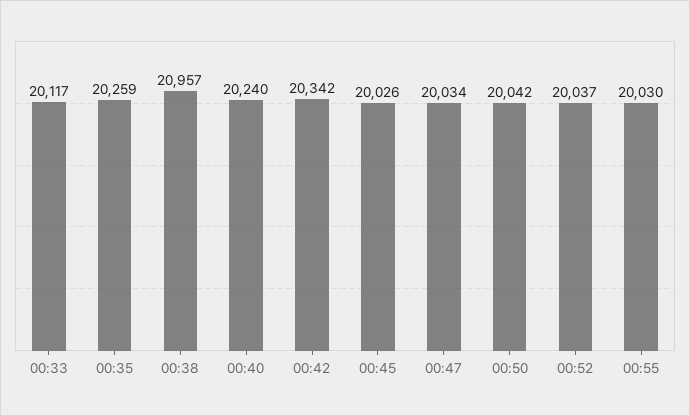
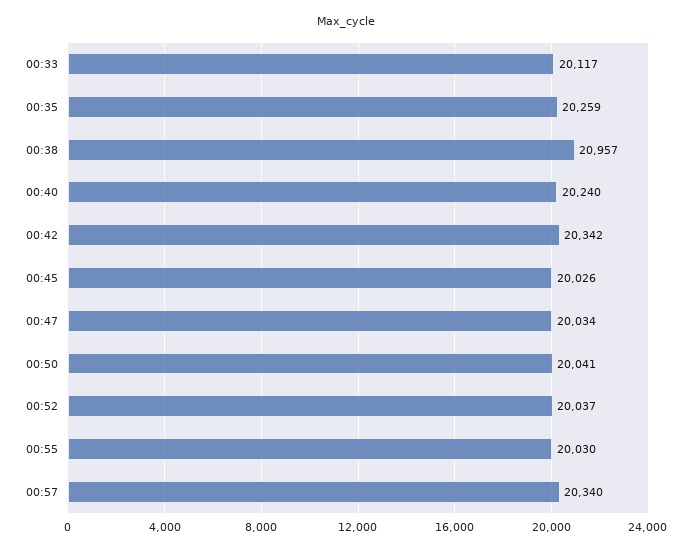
00:50: 20042 -> 20041
00:57: none -> 20340

